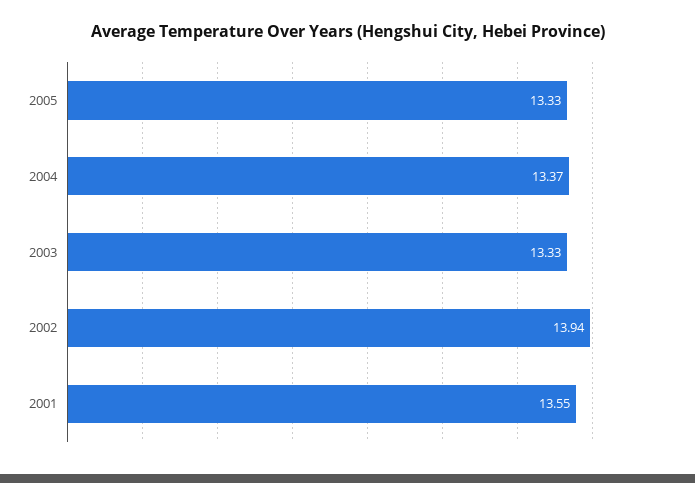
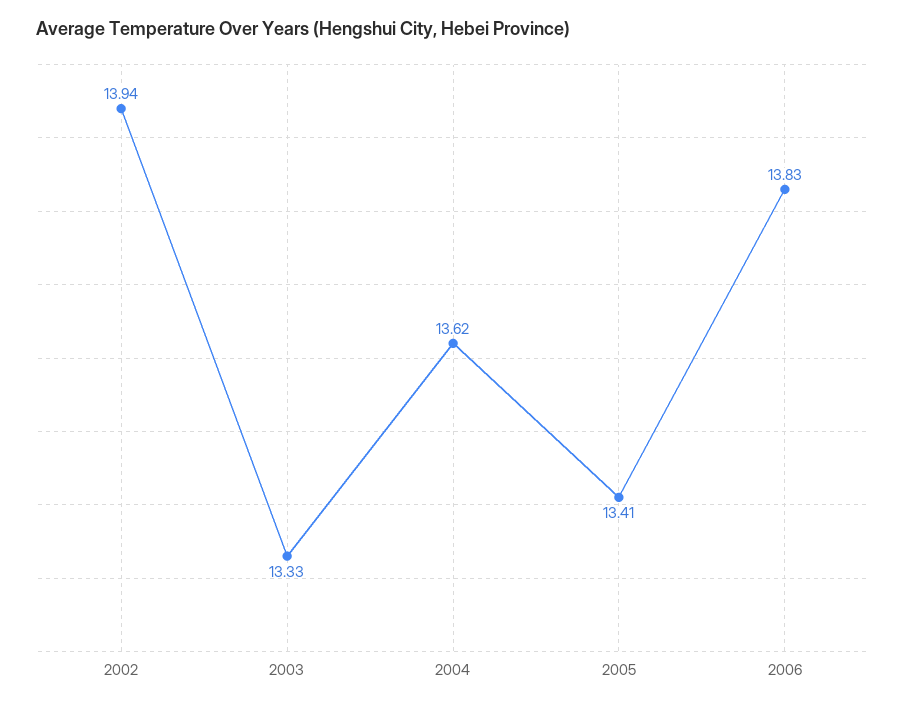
2005: 13.33 -> 13.41
2004: 13.37 -> 13.62
2001: 13.55 -> none
2006: none -> 13.83

